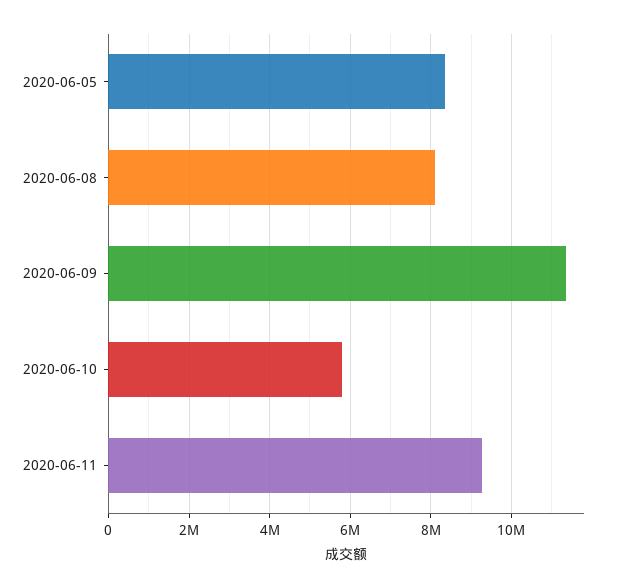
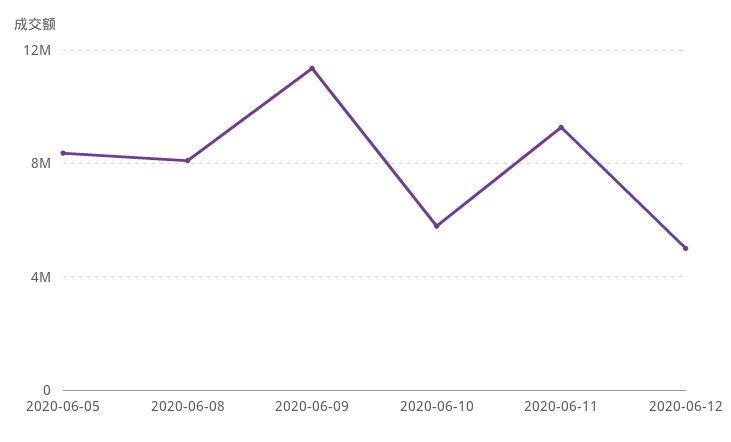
2020-06-12: none -> 5000000

